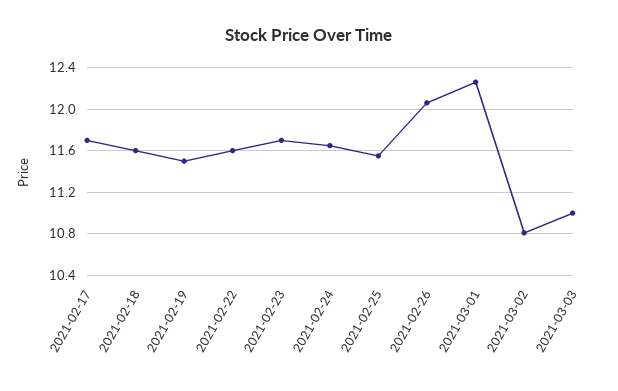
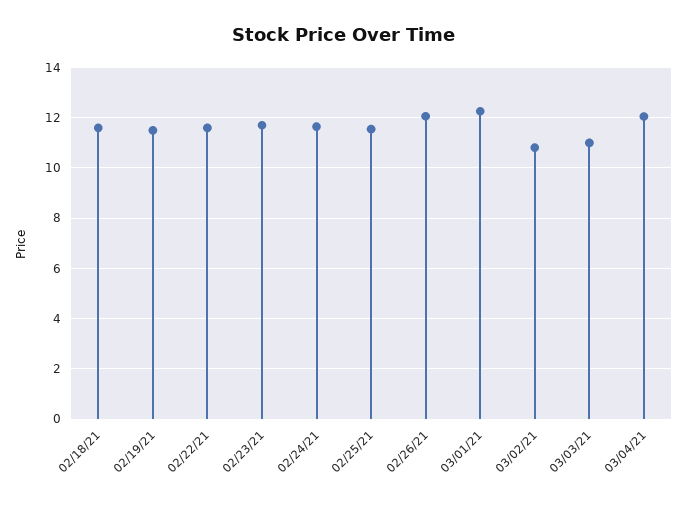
2021-02-17: 11.7 -> none
03/04/21: none -> 12

